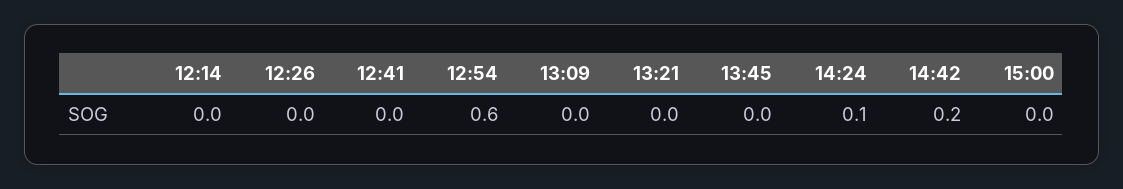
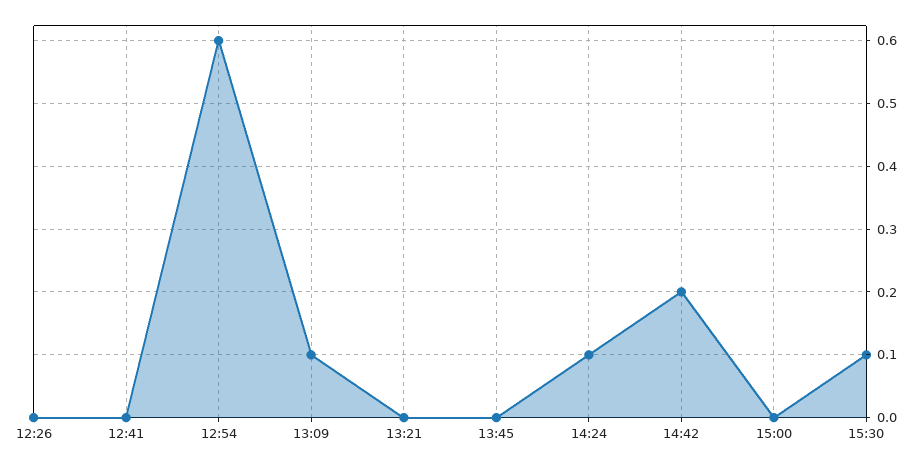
12:14: 0 -> none
13:09: 0 -> 0.1
15:30: none -> 0.1

